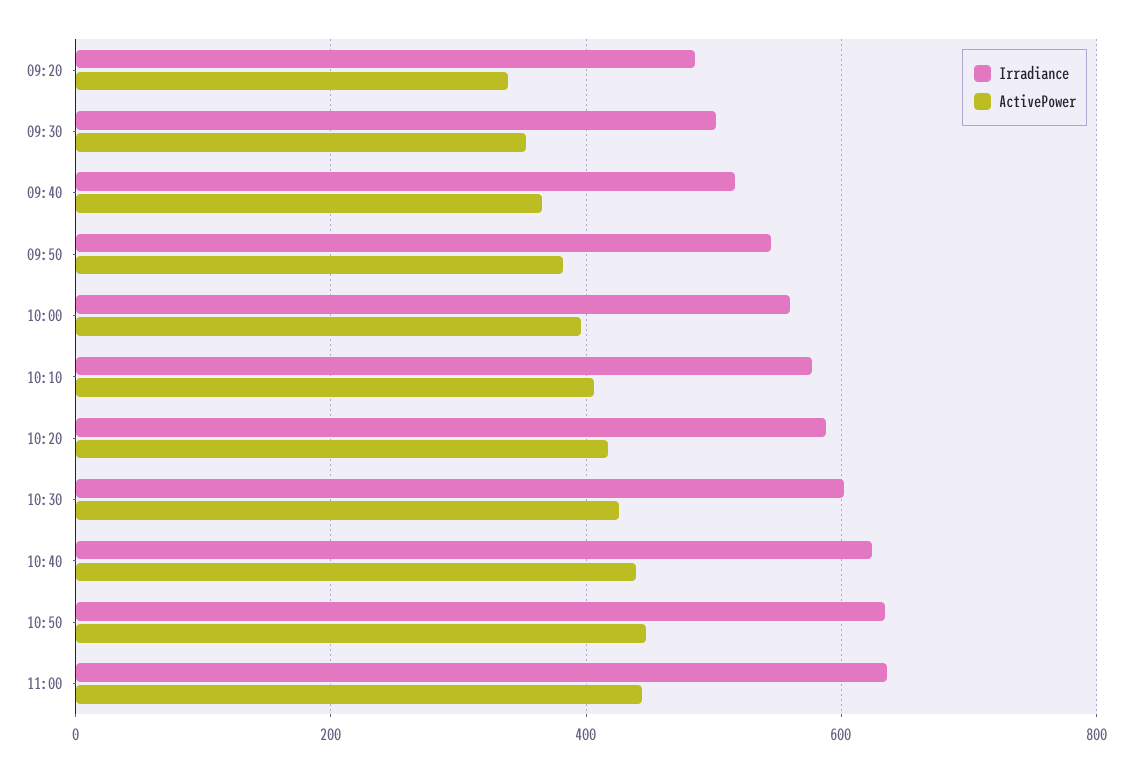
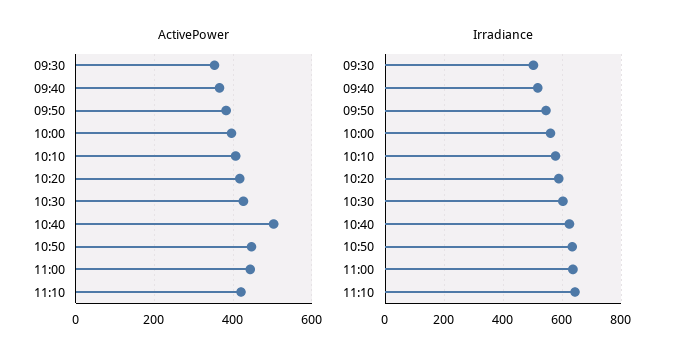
Irradiance, 09:20: 480 -> none
ActivePower, 09:20: 340 -> none
ActivePower, 10:40: 440 -> 500
ActivePower, 11:10: none -> 420
Irradiance, 11:10: none -> 650

